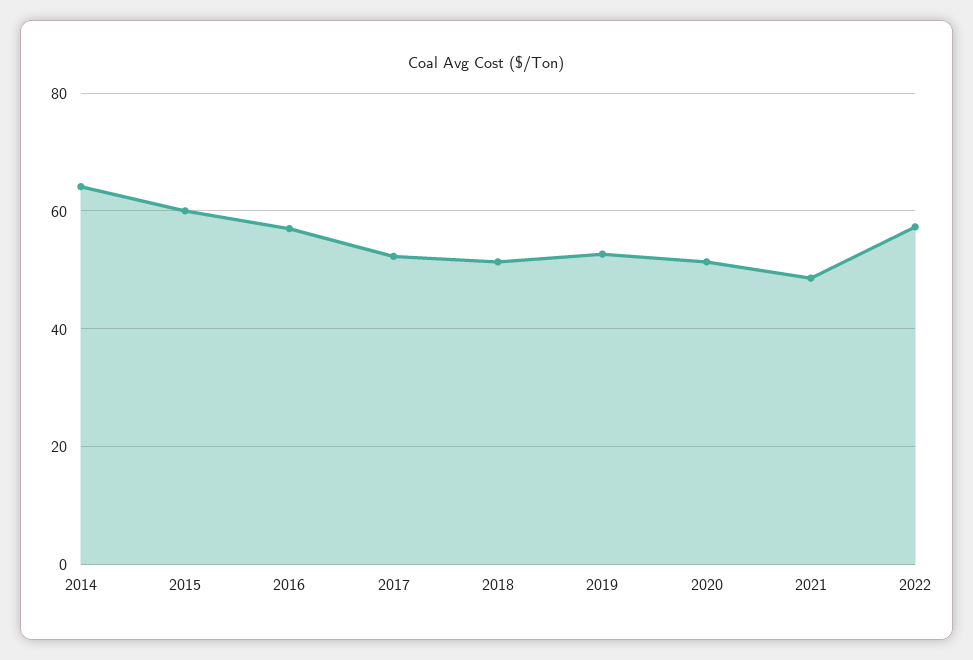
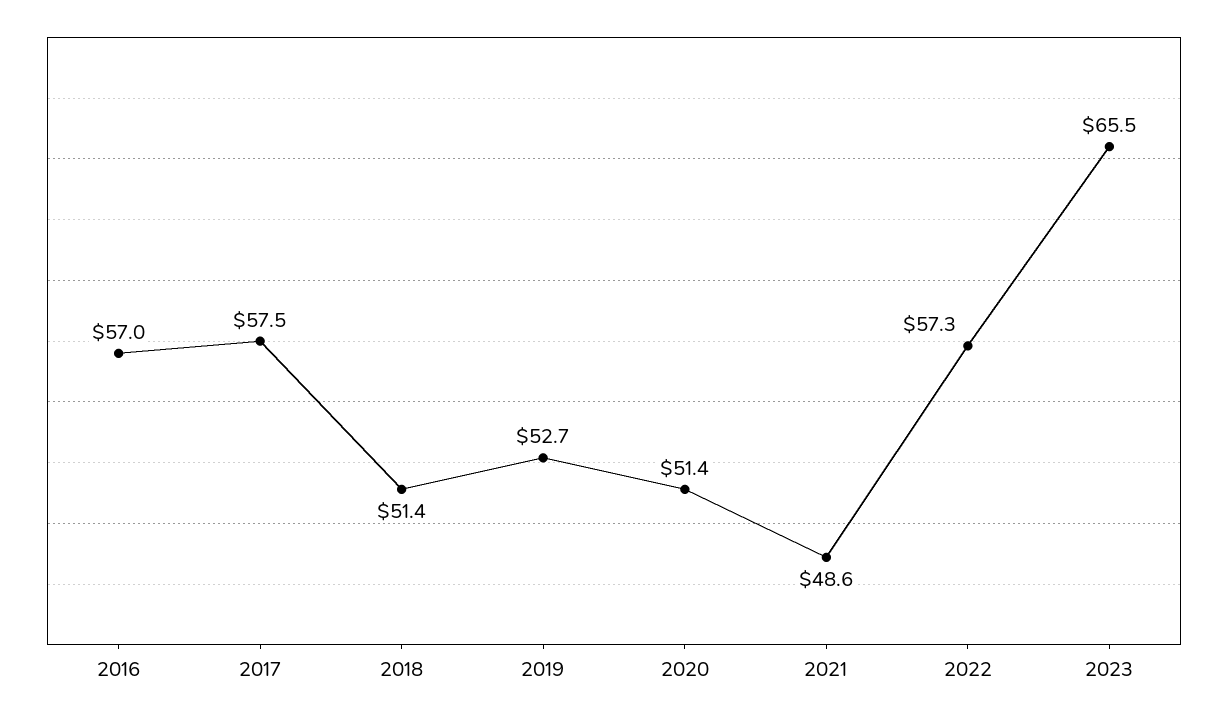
2014: 64 -> none
2015: 60 -> none
2017: 52 -> 57.5
2023: none -> 65.5

